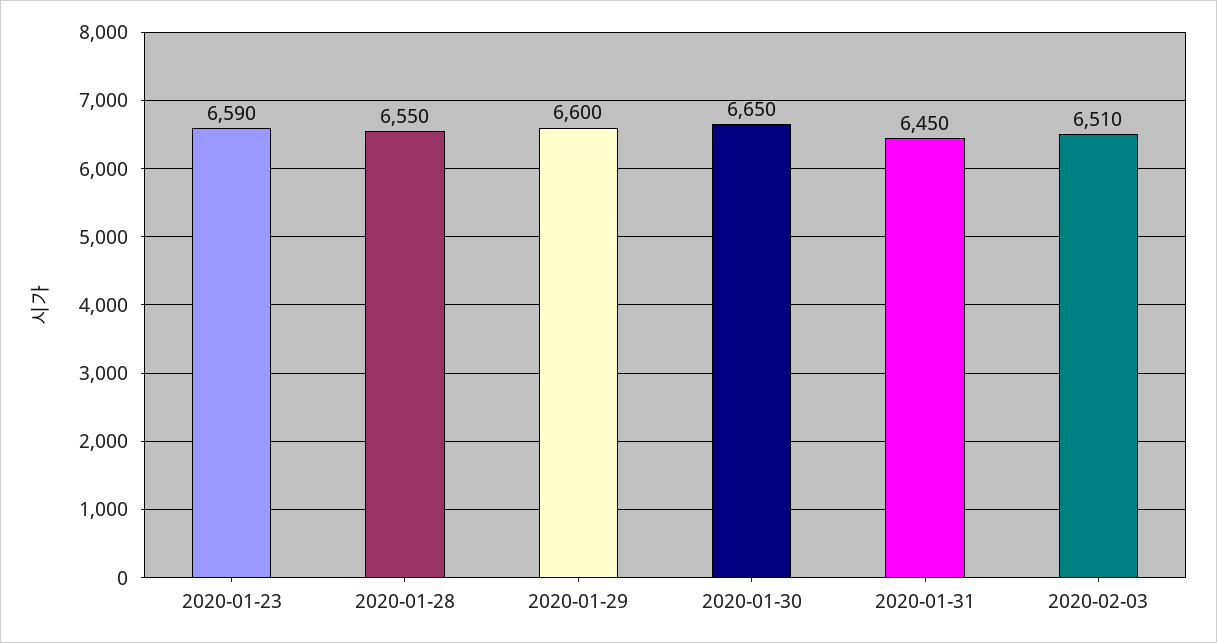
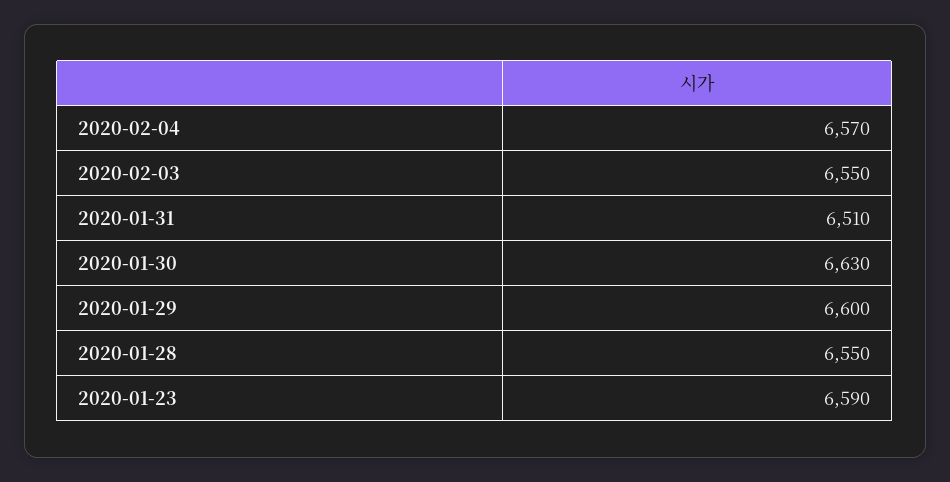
2020-01-30: 6650 -> 6630
2020-01-31: 6450 -> 6510
2020-02-03: 6510 -> 6550
2020-02-04: none -> 6570

